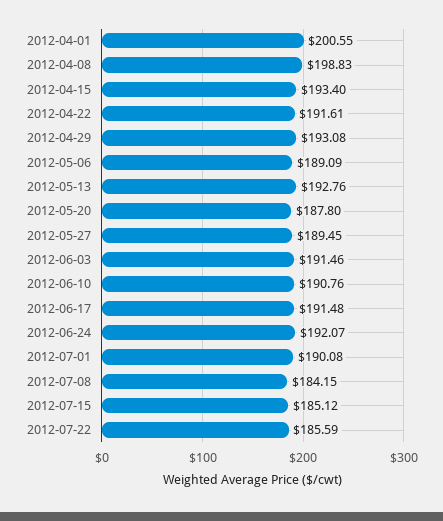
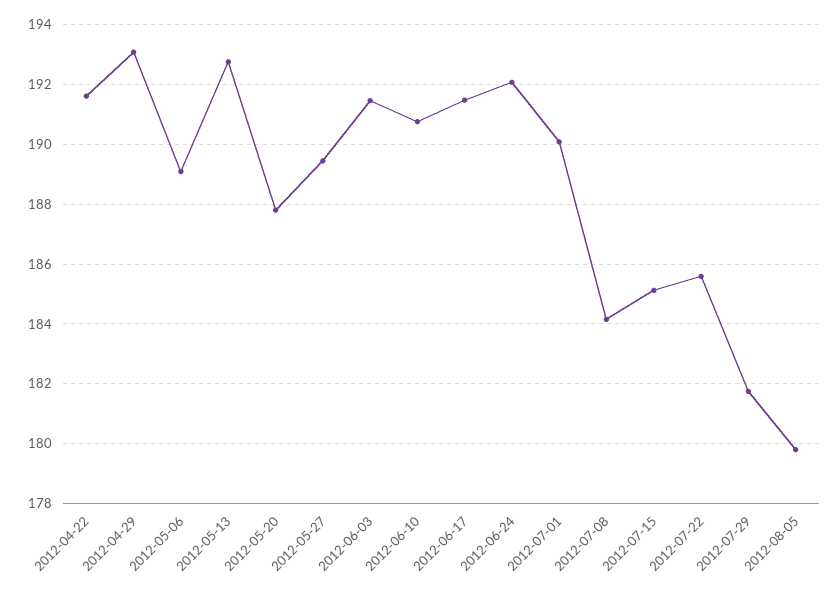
2012-04-01: 200.55 -> none
2012-04-08: 198.83 -> none
2012-04-15: 193.4 -> none
2012-07-29: none -> 181.75
2012-08-05: none -> 179.75

